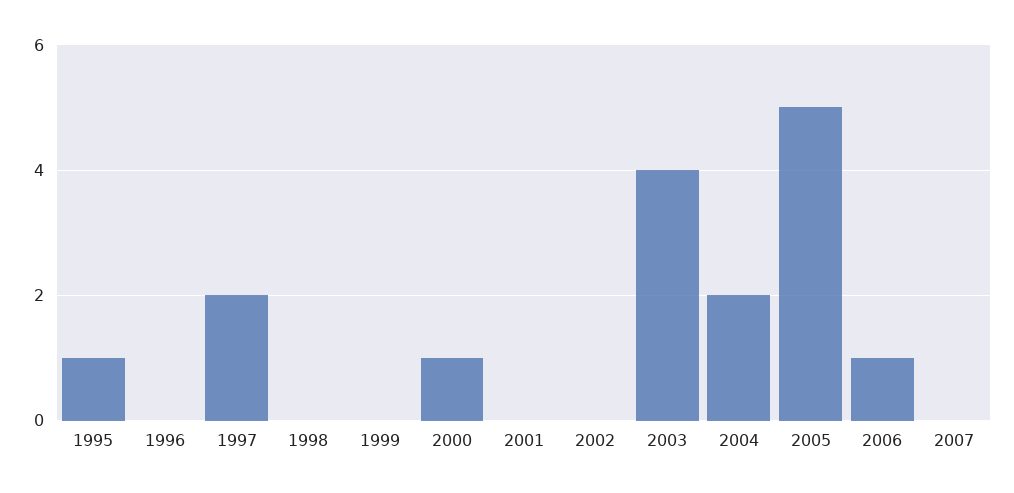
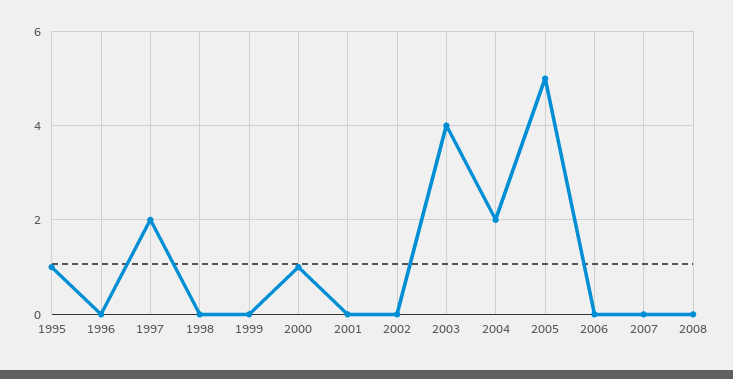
2006: 1 -> 0
2008: none -> 0

